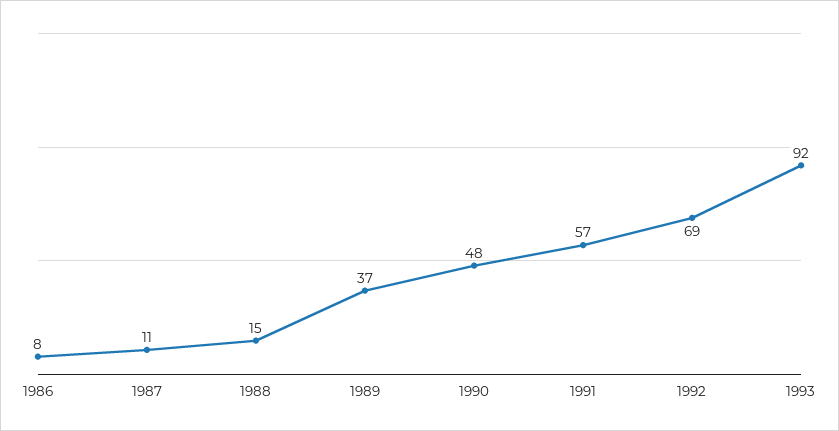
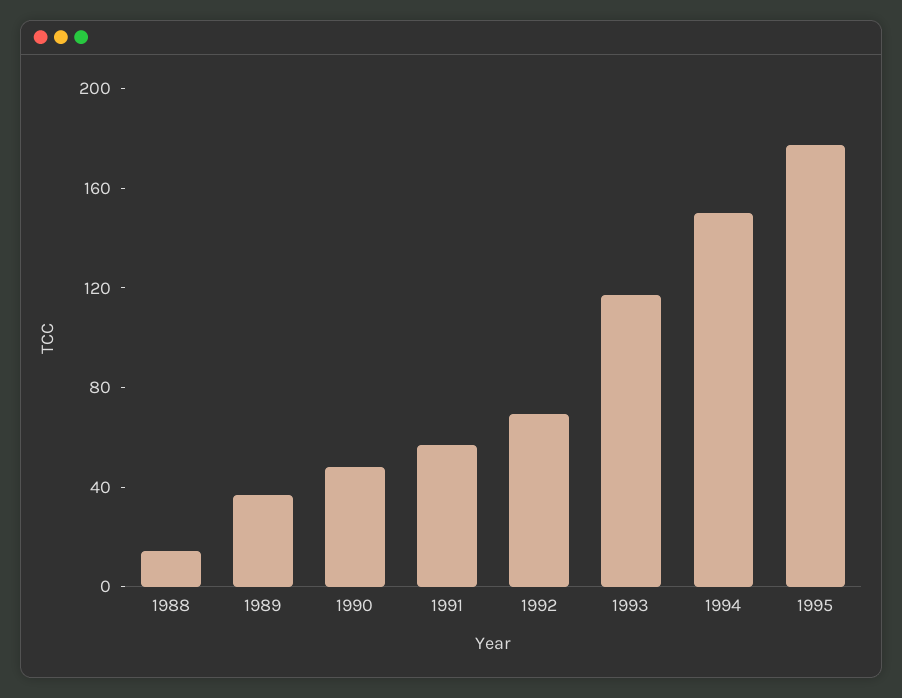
1986: 8 -> none
1987: 11 -> none
1993: 92 -> 120
1994: none -> 150
1995: none -> 180

